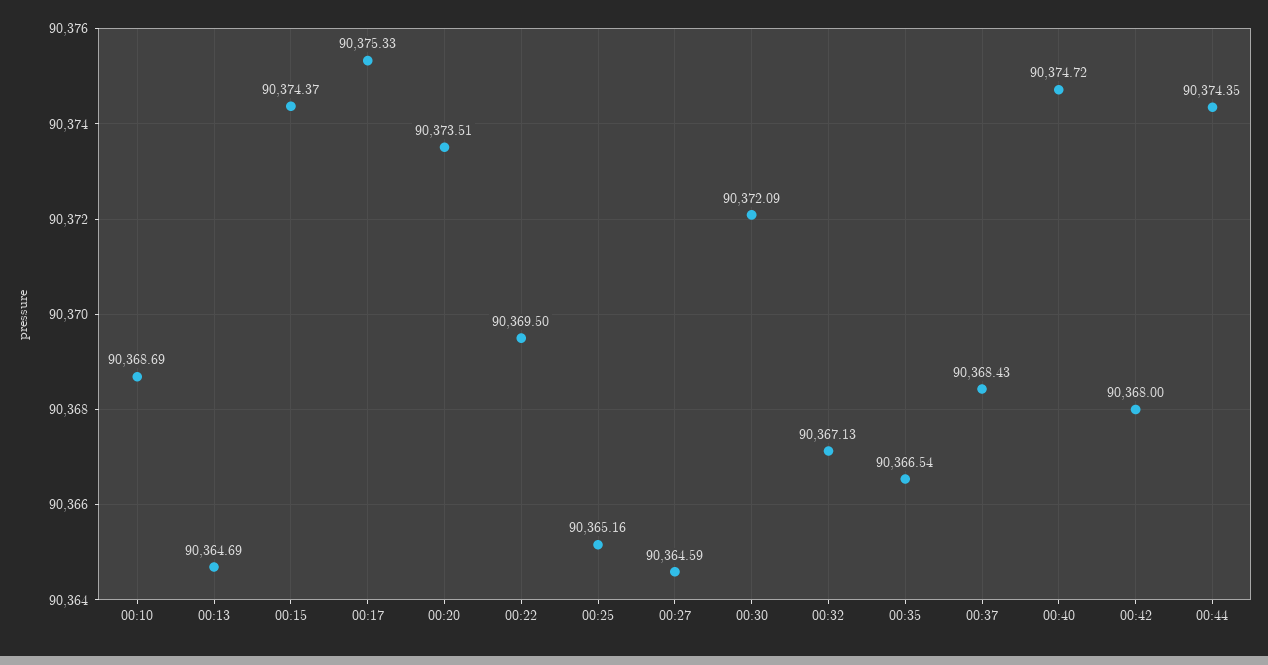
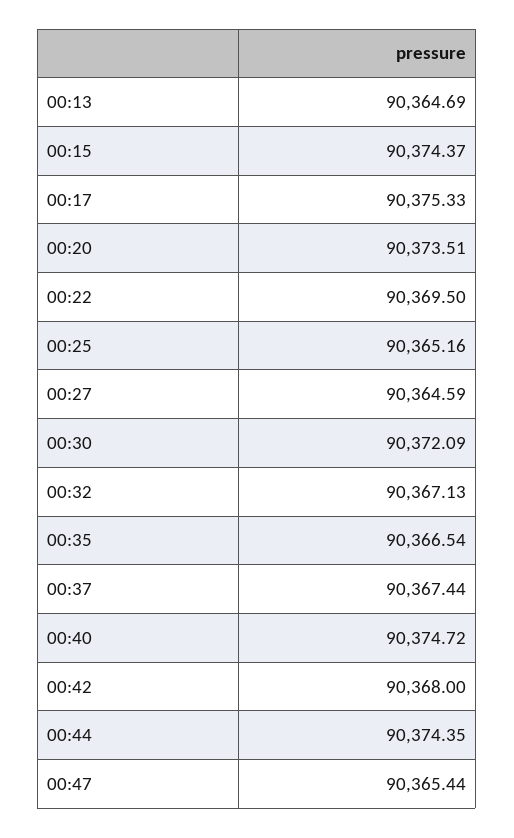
00:10: 90368.69 -> none
00:37: 90368.43 -> 90367.44
00:47: none -> 90365.44

